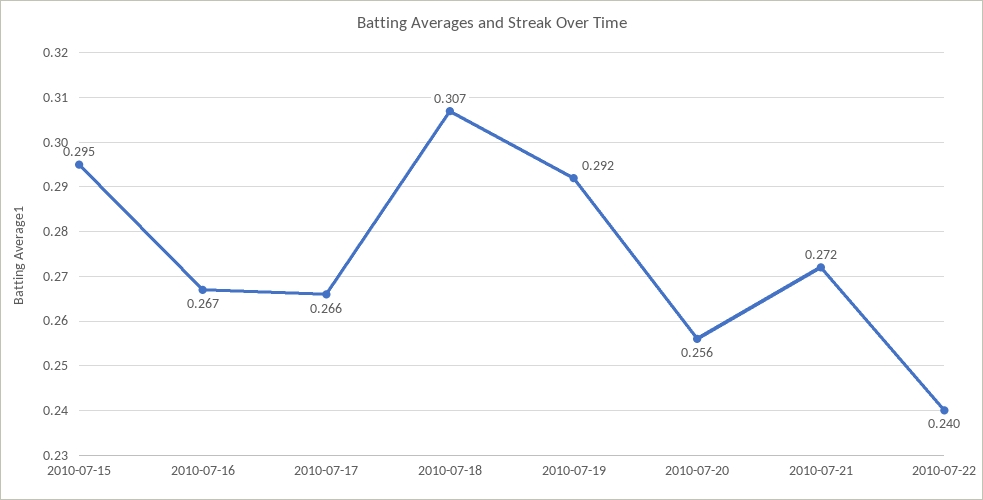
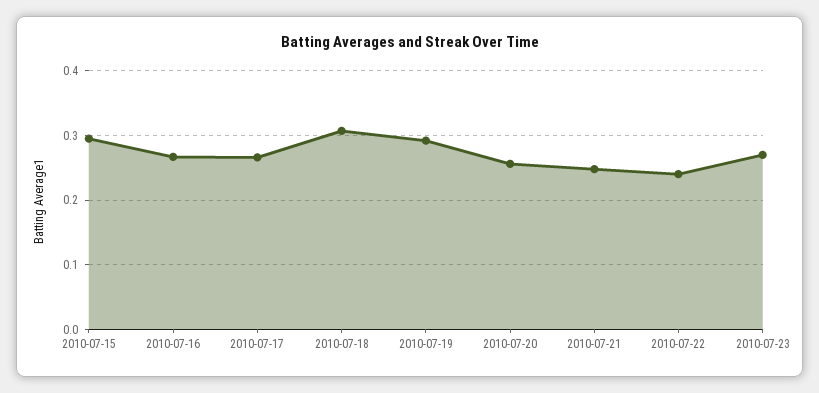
2010-07-21: 0.272 -> 0.25
2010-07-23: none -> 0.27

